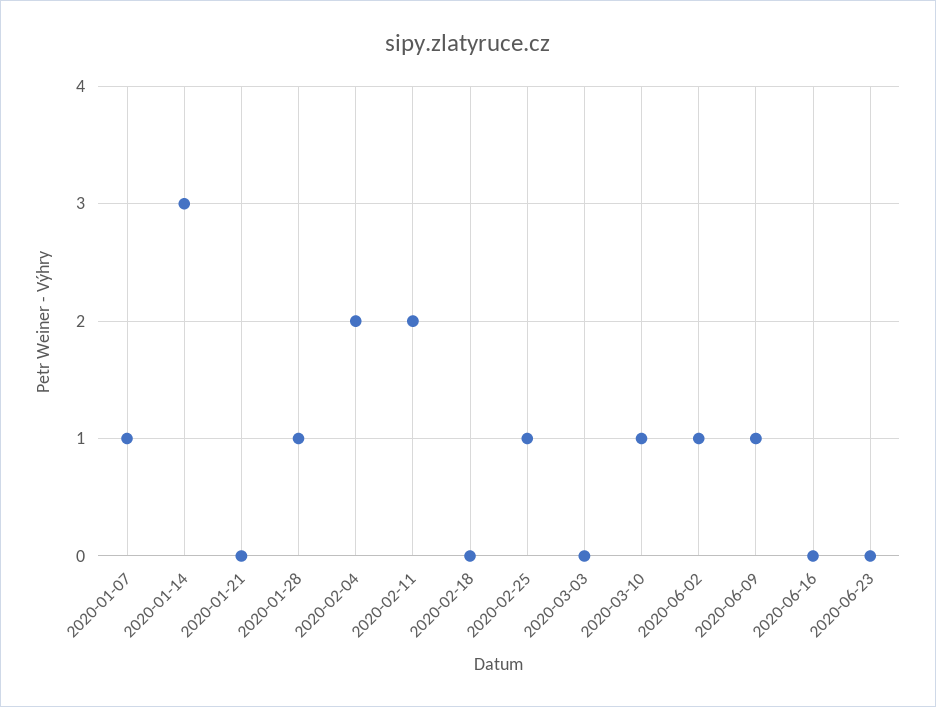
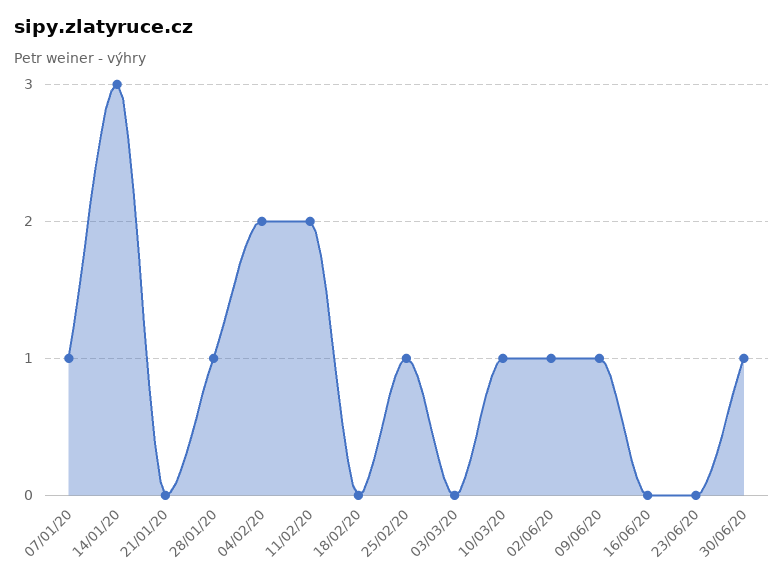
30/06/20: none -> 1

